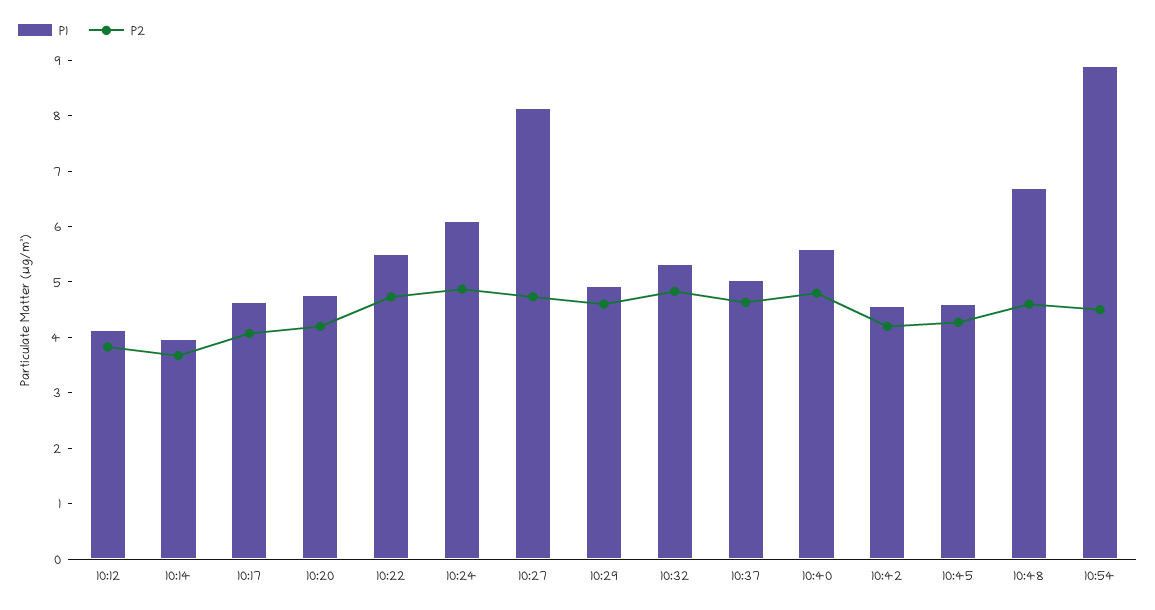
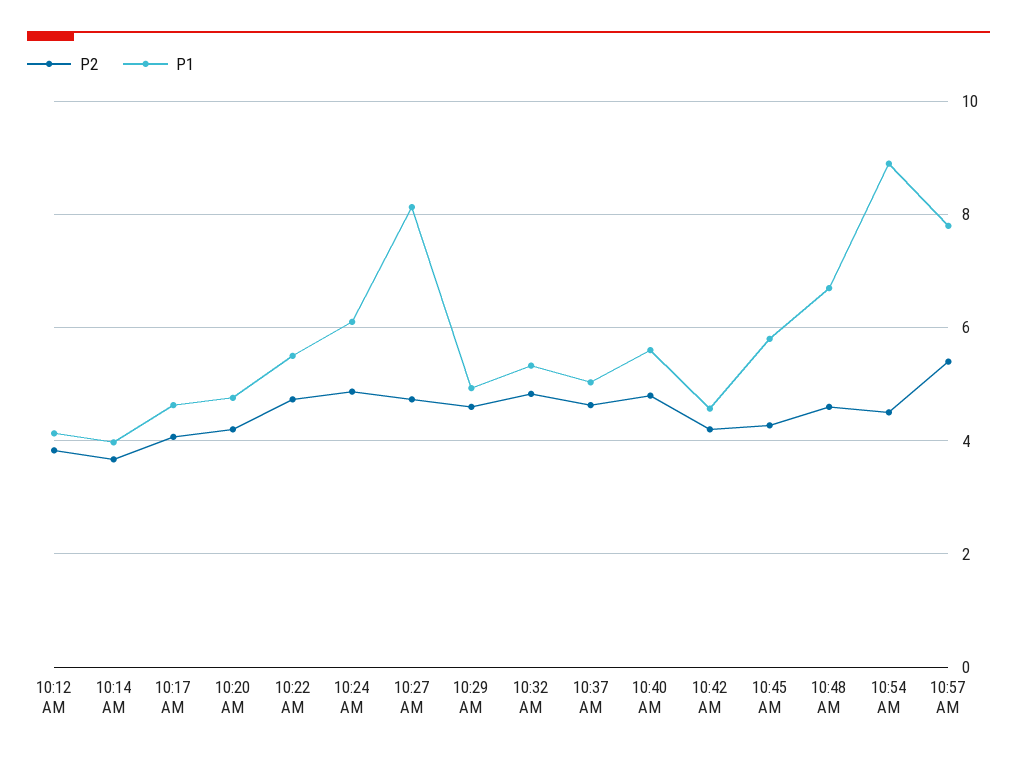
P1, 10:45: 4.6 -> 5.8
P2, 10:57 AM: none -> 5.4
P1, 10:57 AM: none -> 7.8

